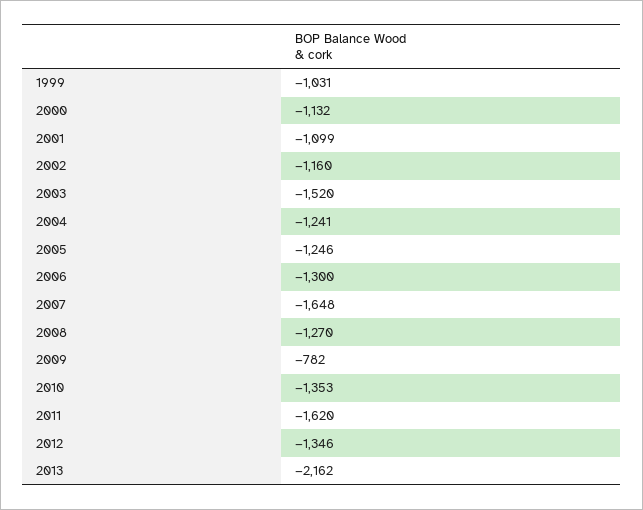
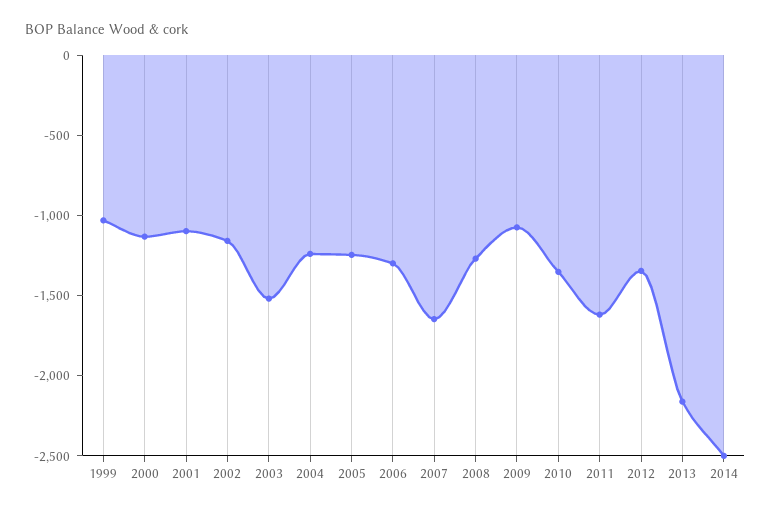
2009: -782 -> -1100
2014: none -> -2500

